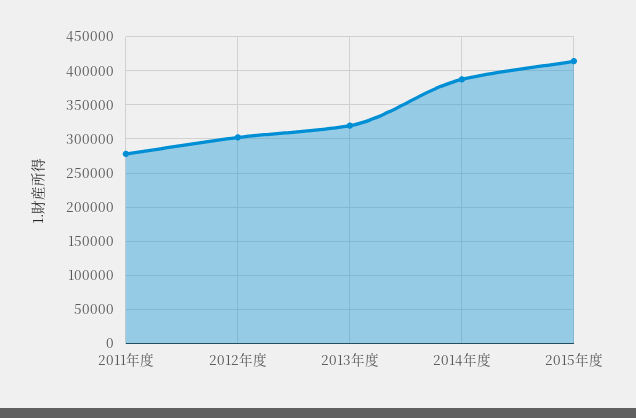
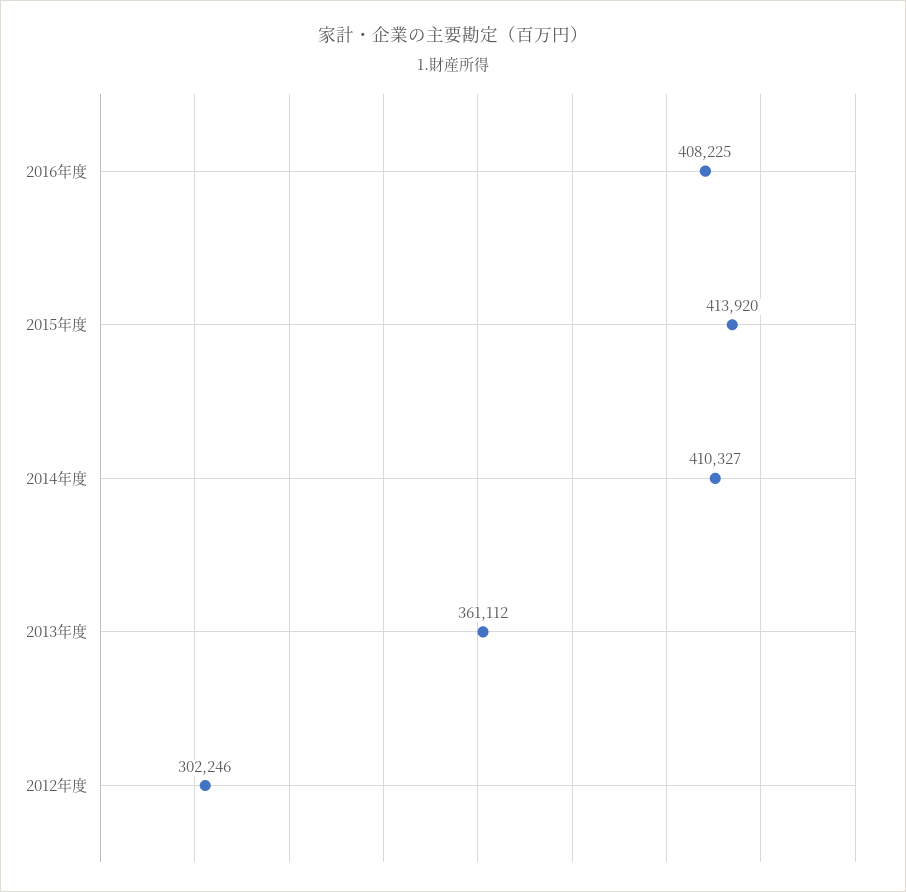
2011年度: 280000 -> none
2013年度: 320000 -> 361112
2014年度: 390000 -> 410327
2016年度: none -> 408225

